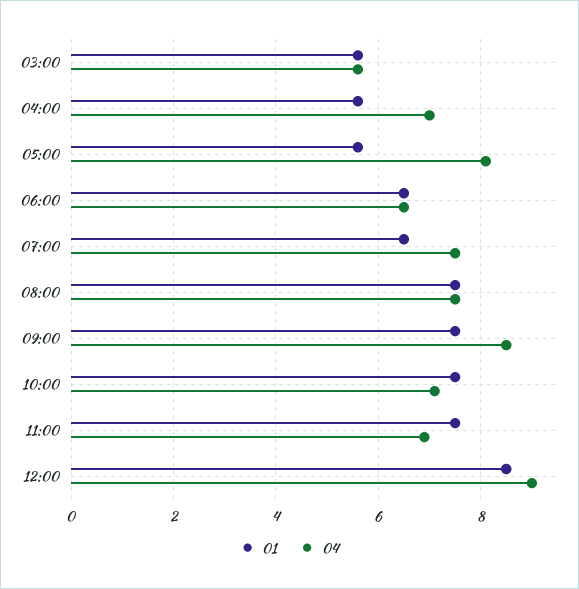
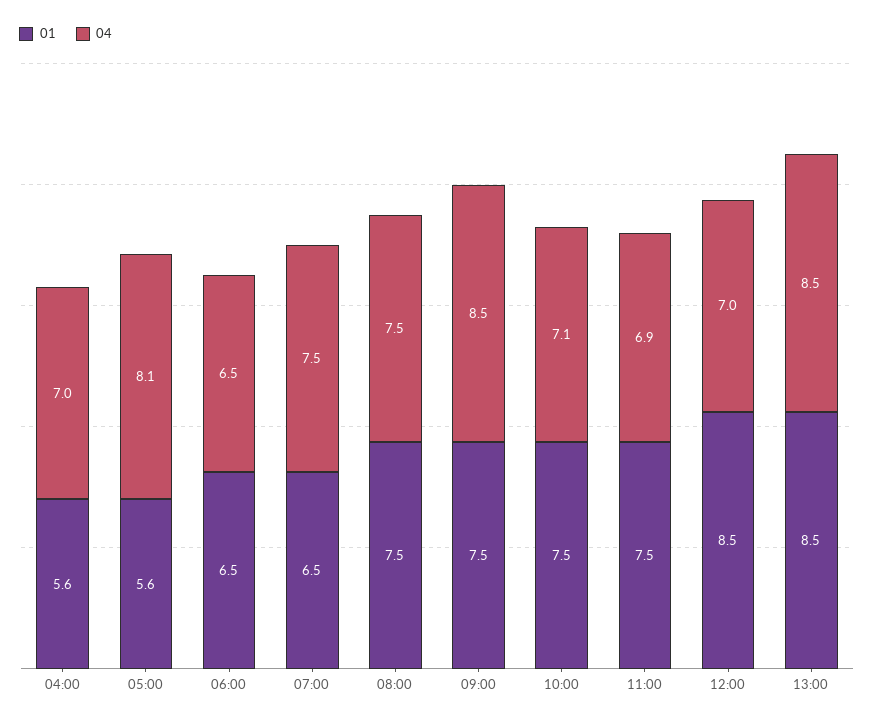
01, 03:00: 5.5 -> none
04, 03:00: 5.5 -> none
04, 12:00: 9 -> 7
01, 13:00: none -> 8.5
04, 13:00: none -> 8.5

